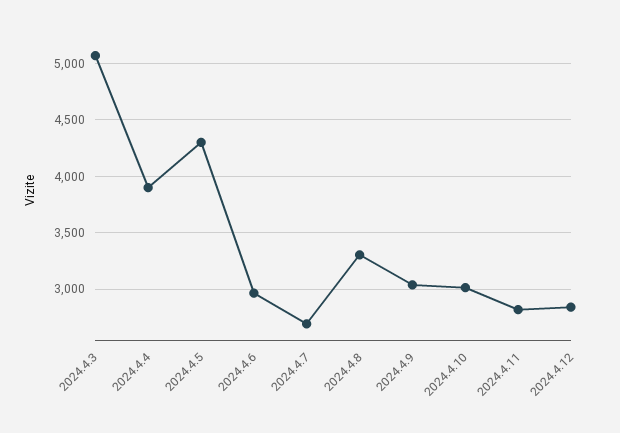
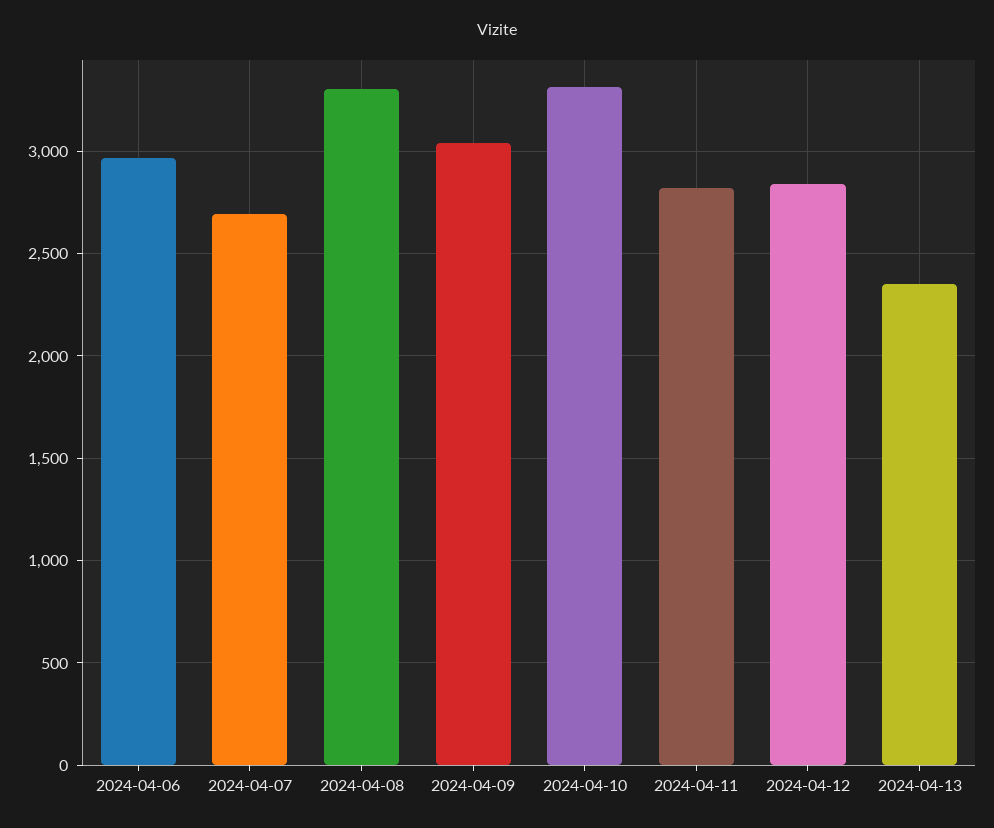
2024.4.3: 5100 -> none
2024.4.4: 3900 -> none
2024.4.5: 4300 -> none
2024.4.10: 3000 -> 3300
2024-04-13: none -> 2350

